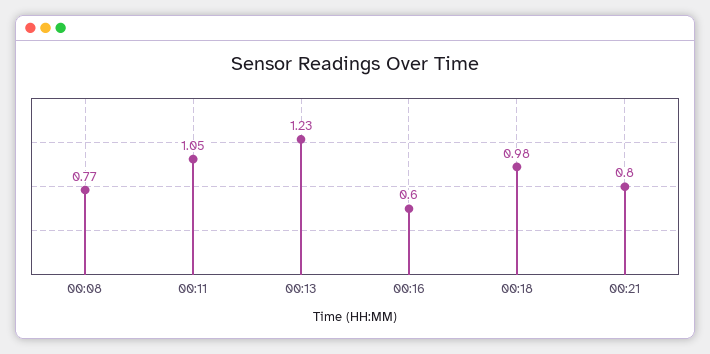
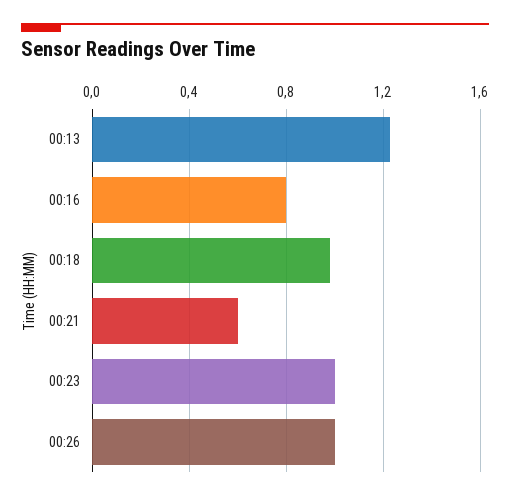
00:08: 0.77 -> none
00:11: 1.05 -> none
00:16: 0.6 -> 0.8
00:21: 0.8 -> 0.6
00:23: none -> 1
00:26: none -> 1

